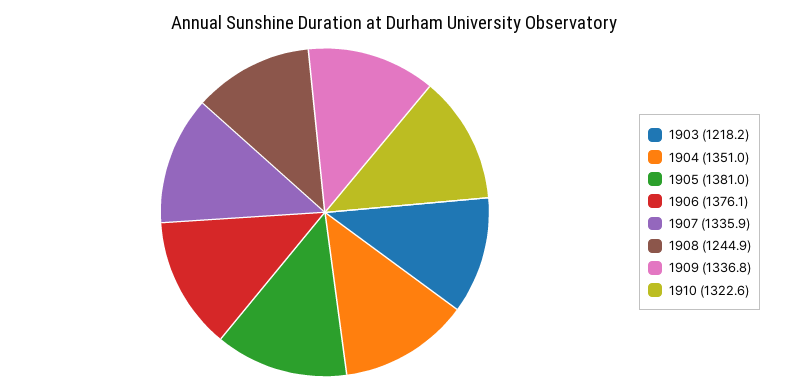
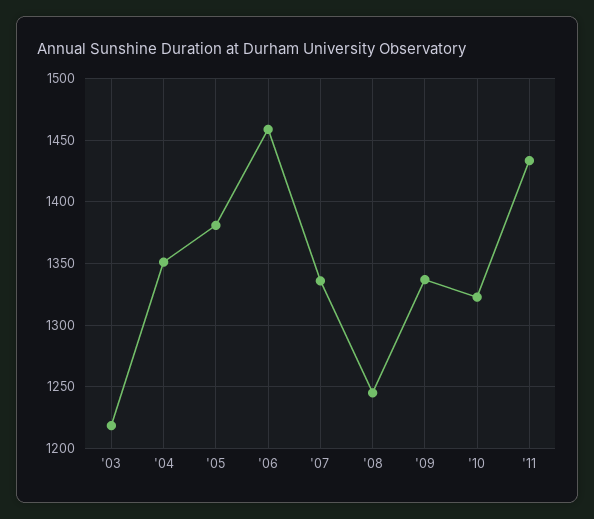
1906: 1376.1 -> 1460
'11: none -> 1435

